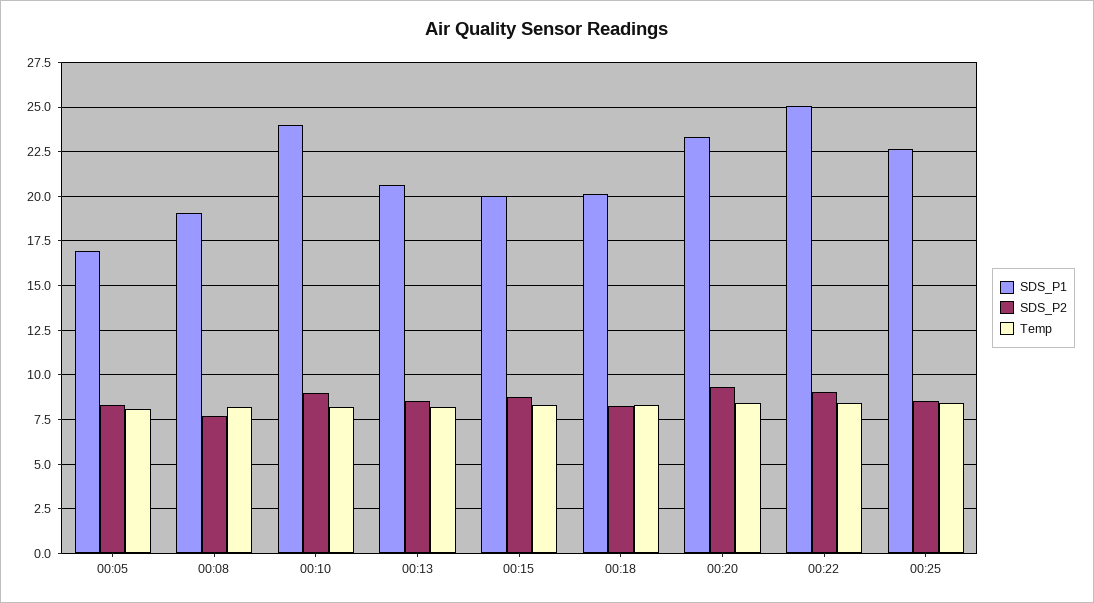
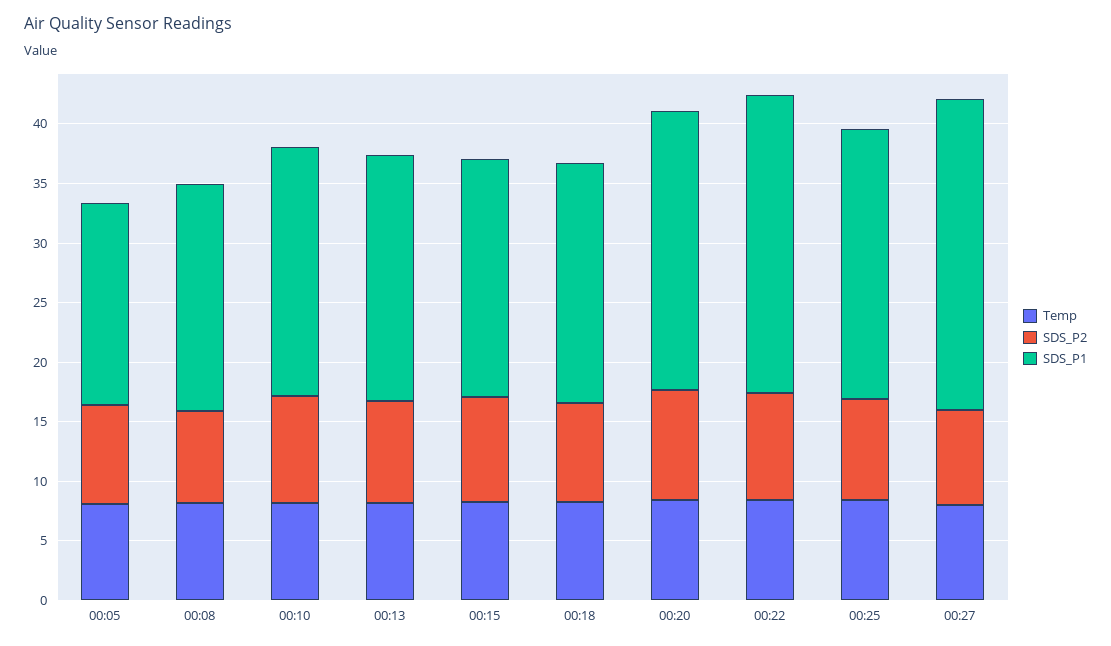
SDS_P1, 00:10: 24 -> 21
Temp, 00:27: none -> 8
SDS_P2, 00:27: none -> 8
SDS_P1, 00:27: none -> 26

